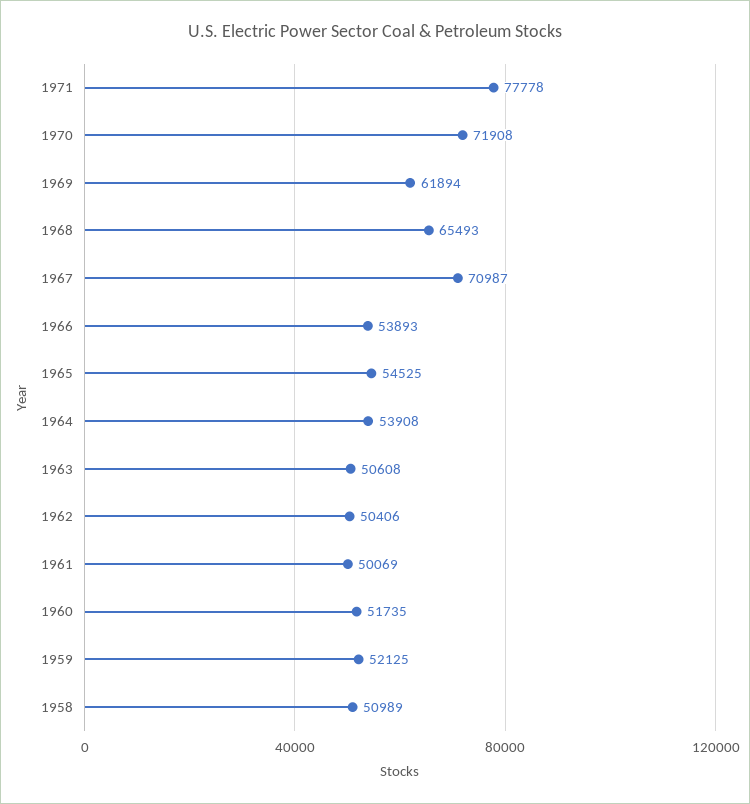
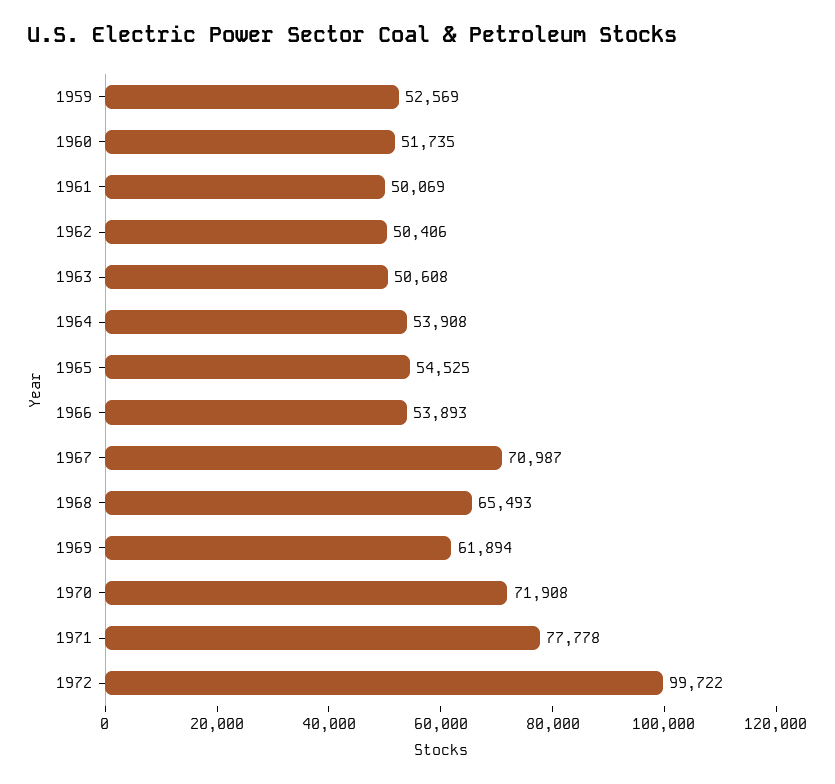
1959: 52125 -> 52569
1958: 50989 -> none
1972: none -> 99722

